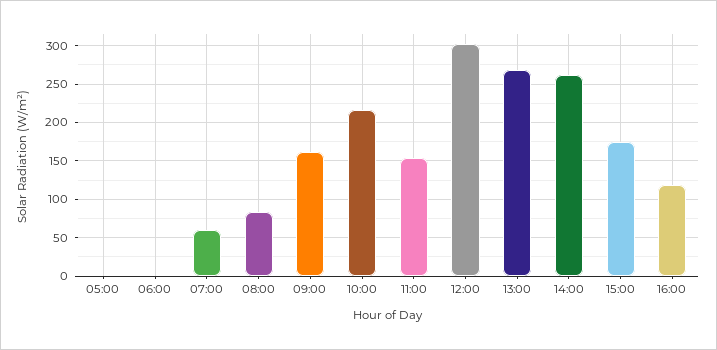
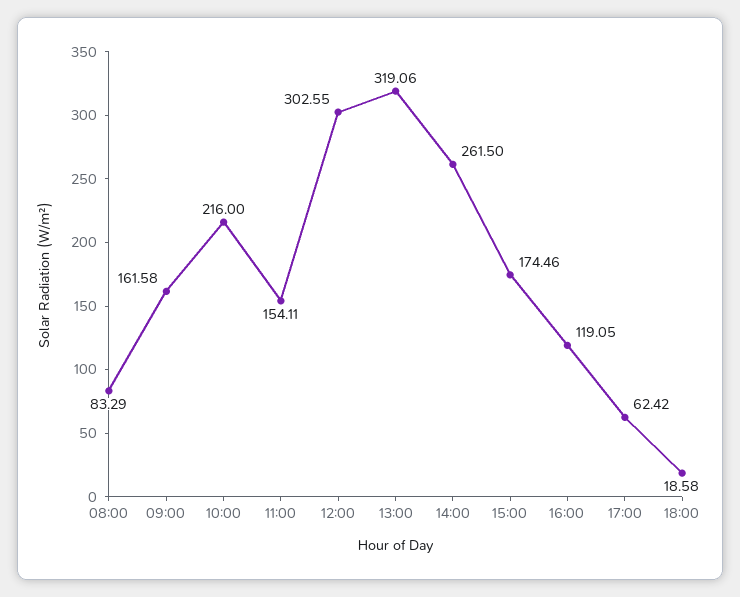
05:00: 0 -> none
06:00: 0 -> none
07:00: 60 -> none
13:00: 270 -> 319.06
17:00: none -> 62.42
18:00: none -> 18.58

